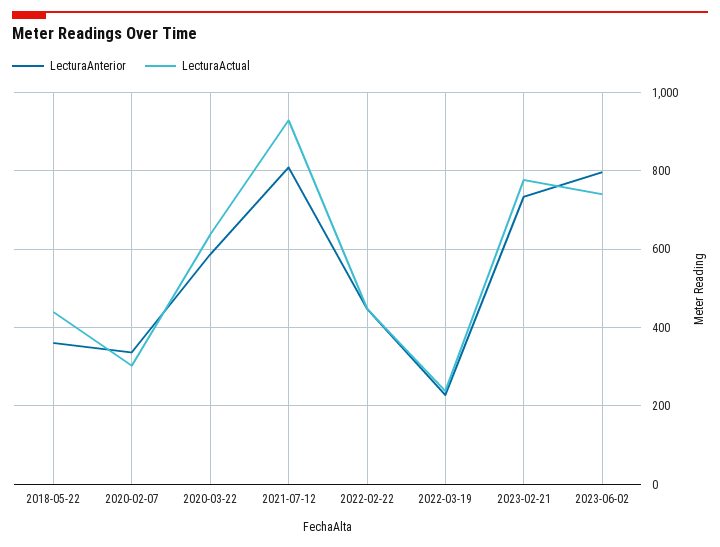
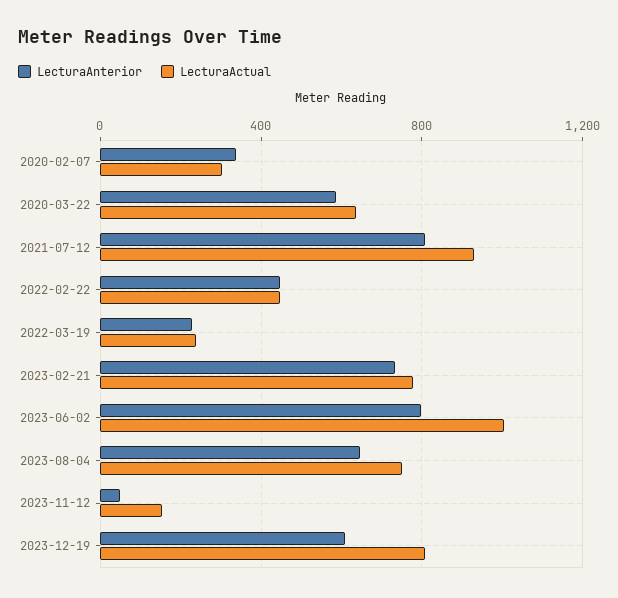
LecturaAnterior, 2018-05-22: 360 -> none
LecturaActual, 2018-05-22: 440 -> none
LecturaActual, 2023-06-02: 740 -> 1000
LecturaAnterior, 2023-08-04: none -> 650
LecturaActual, 2023-08-04: none -> 750
LecturaAnterior, 2023-11-12: none -> 50
LecturaActual, 2023-11-12: none -> 150
LecturaAnterior, 2023-12-19: none -> 600
LecturaActual, 2023-12-19: none -> 800

